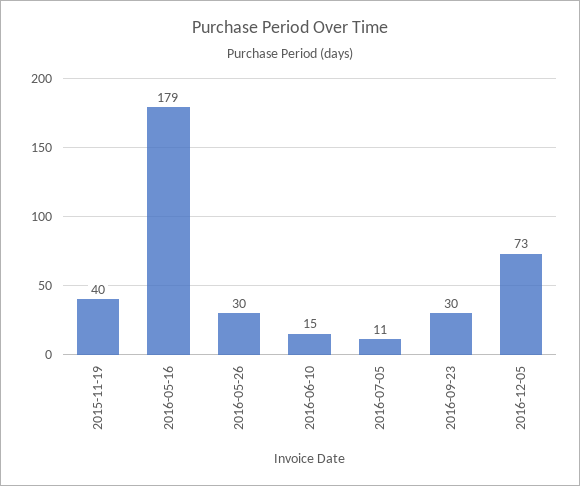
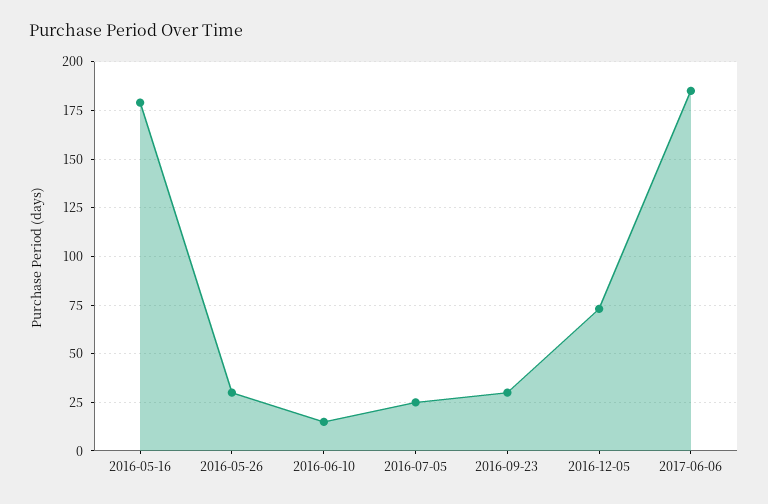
2015-11-19: 40 -> none
2016-07-05: 11 -> 25
2017-06-06: none -> 185

